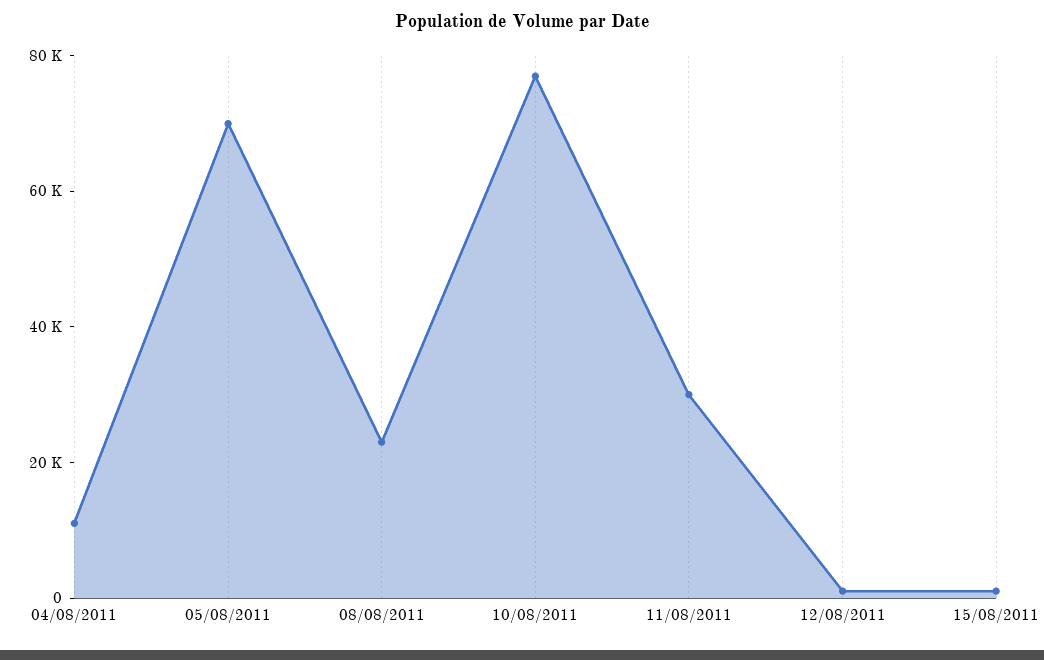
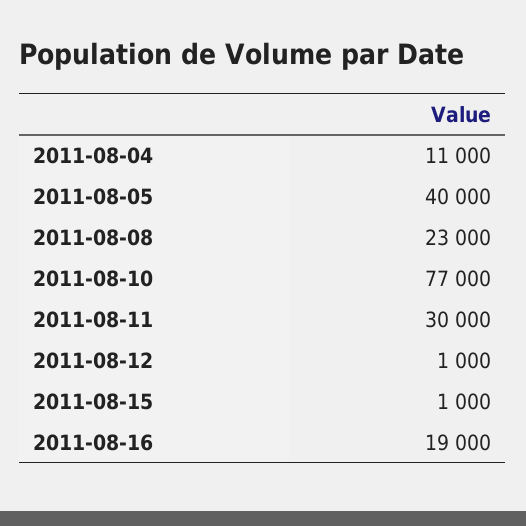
05/08/2011: 70000 -> 40000
2011-08-16: none -> 19000

